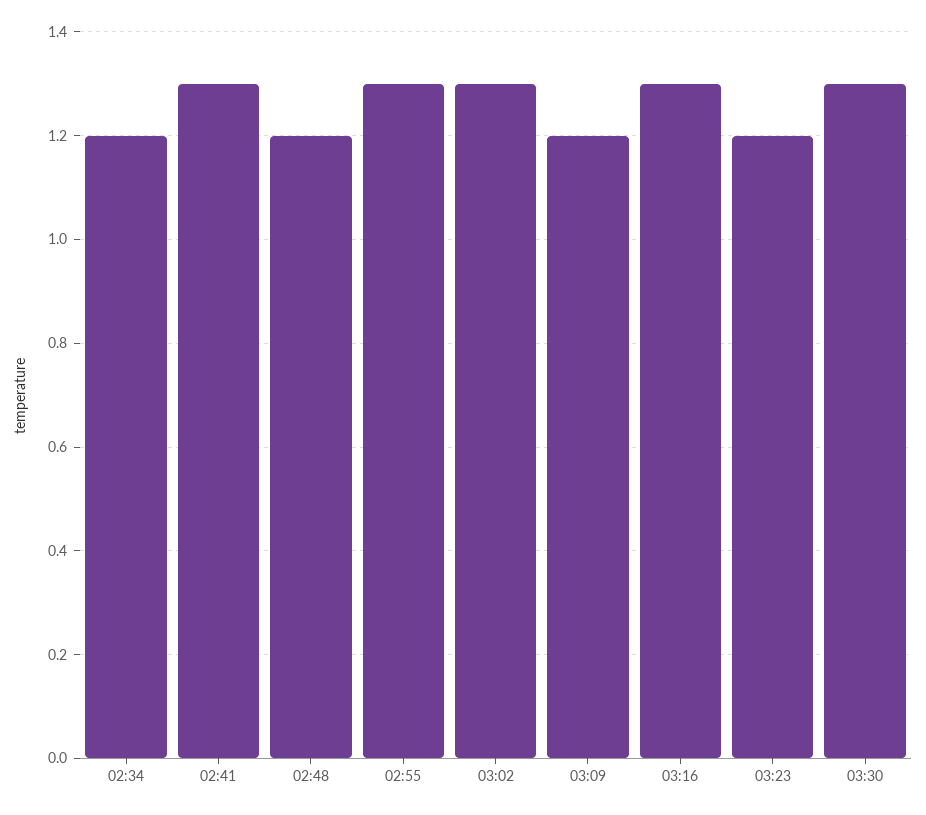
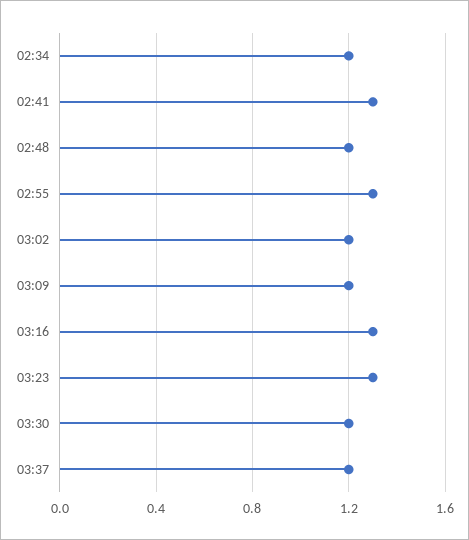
03:02: 1.3 -> 1.2
03:23: 1.2 -> 1.3
03:30: 1.3 -> 1.2
03:37: none -> 1.2

